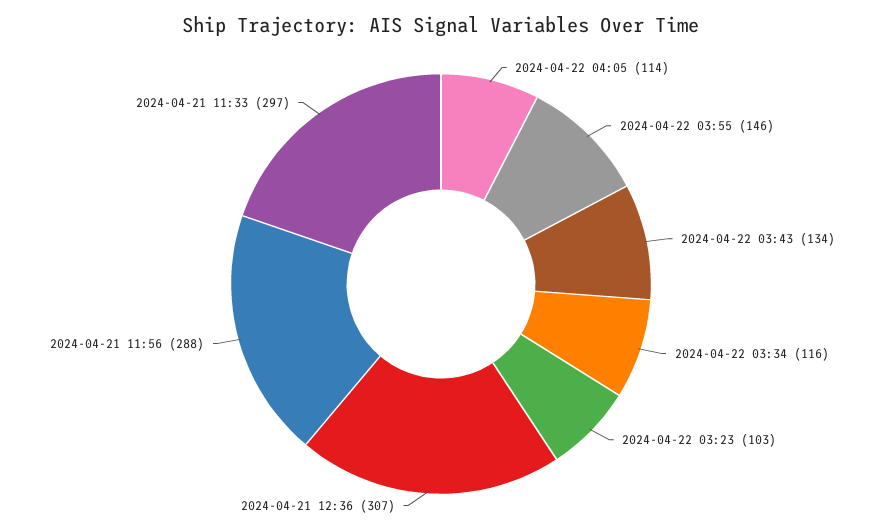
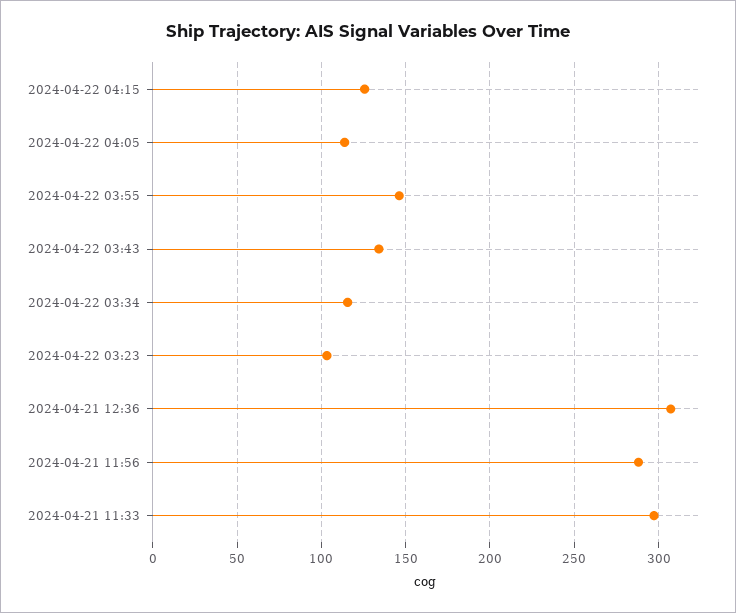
2024-04-22 04:15: none -> 125

